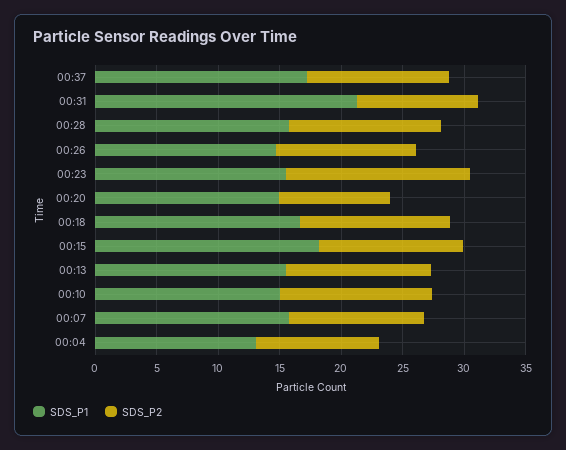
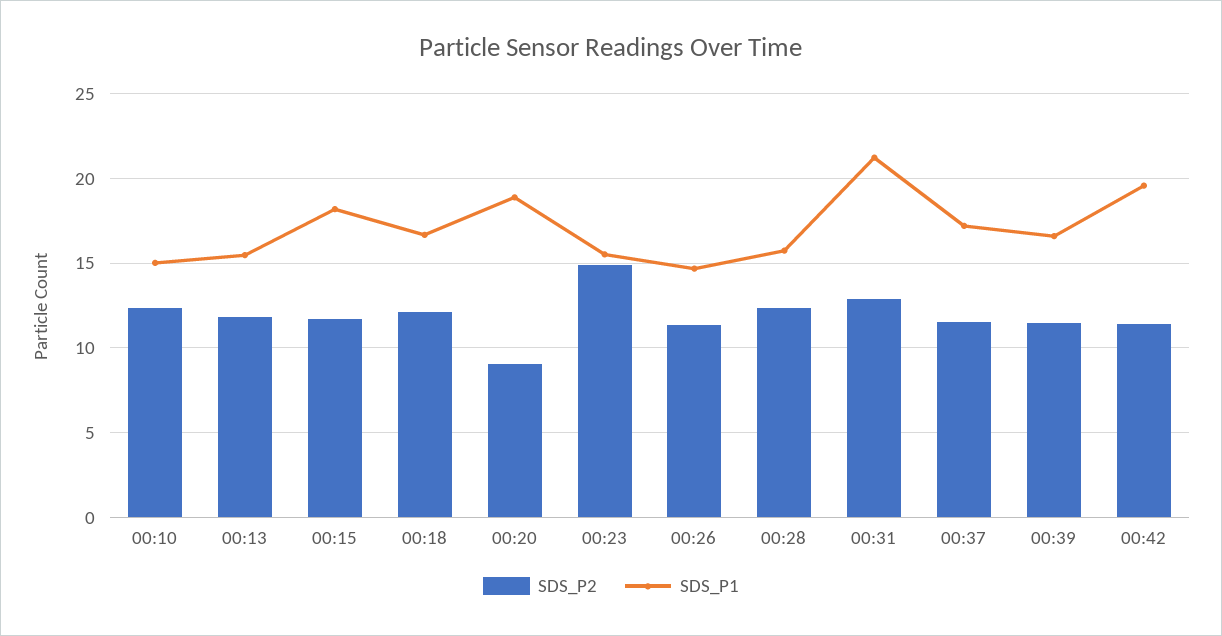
SDS_P2, 00:31: 10 -> 13
SDS_P1, 00:20: 15 -> 19
SDS_P1, 00:07: 16 -> none
SDS_P2, 00:07: 11 -> none
SDS_P1, 00:04: 13 -> none
SDS_P2, 00:04: 10 -> none
SDS_P2, 00:39: none -> 11.5
SDS_P1, 00:39: none -> 16.5
SDS_P2, 00:42: none -> 11.5
SDS_P1, 00:42: none -> 19.5

